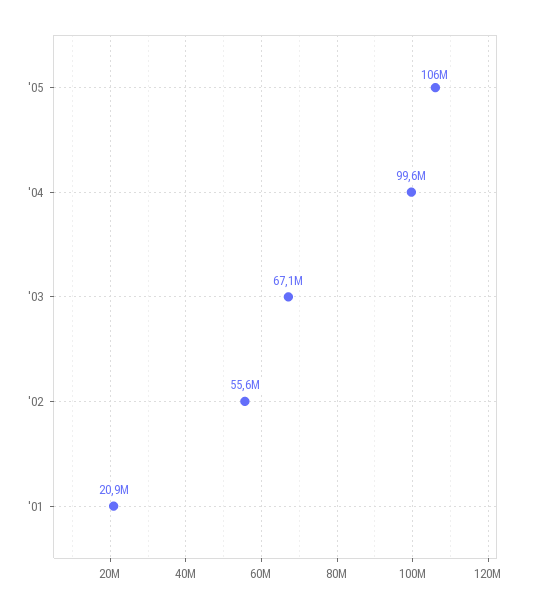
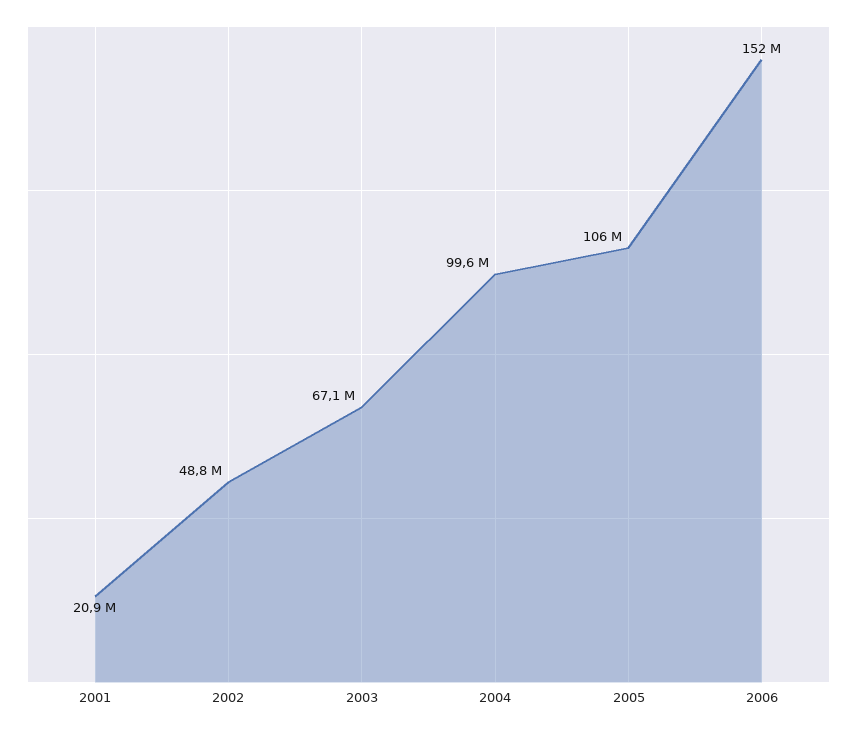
'02: 55600000 -> 48800000
2006: none -> 152000000

